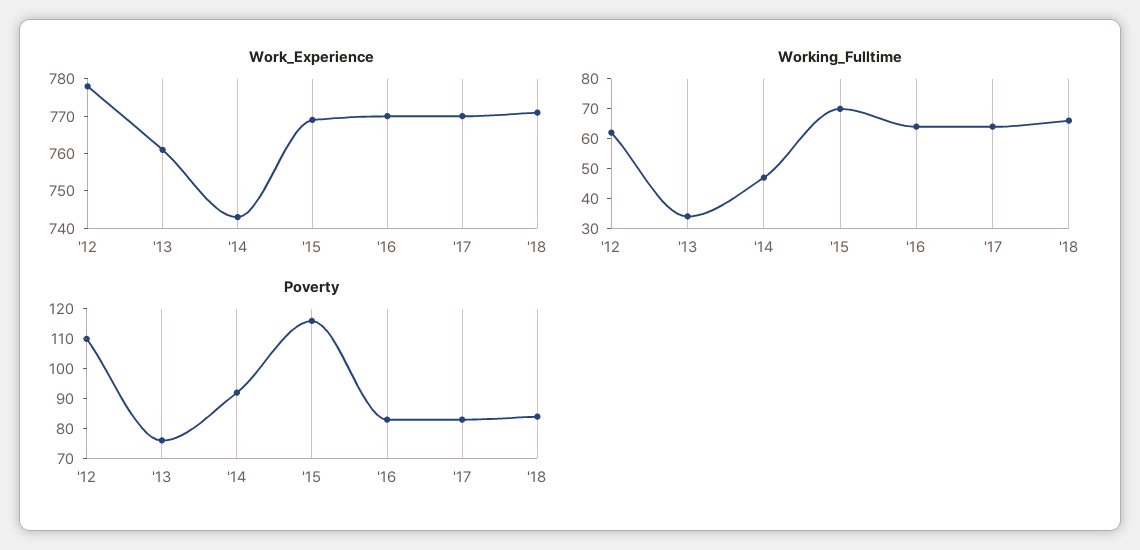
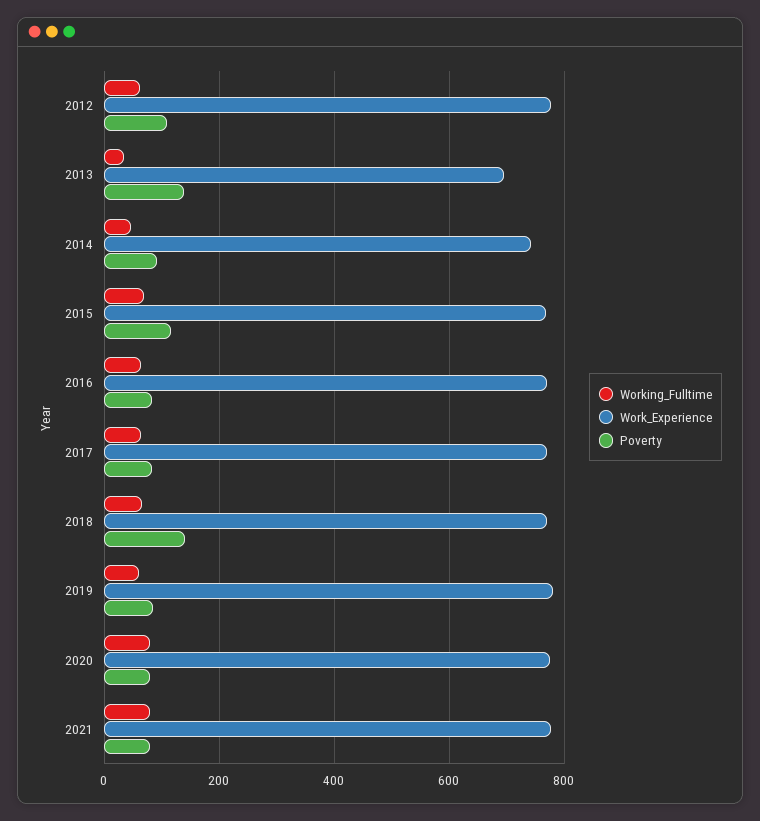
Work_Experience, '13: 760 -> 700
Poverty, '13: 75 -> 140
Poverty, '18: 85 -> 140
Working_Fulltime, 2019: none -> 60
Work_Experience, 2019: none -> 780
Poverty, 2019: none -> 80
Working_Fulltime, 2020: none -> 80
Work_Experience, 2020: none -> 780
Poverty, 2020: none -> 80
Working_Fulltime, 2021: none -> 80
Work_Experience, 2021: none -> 780
Poverty, 2021: none -> 80

